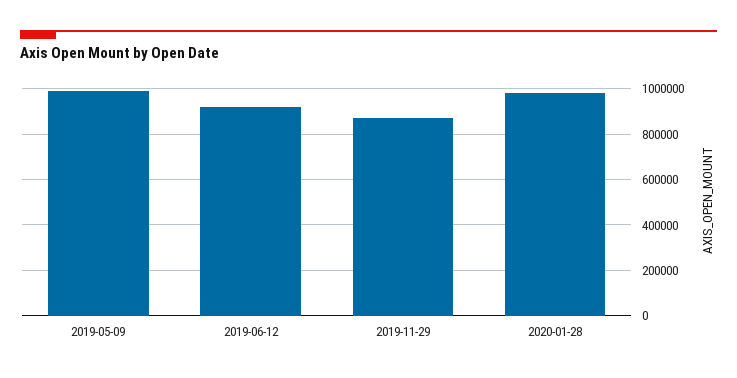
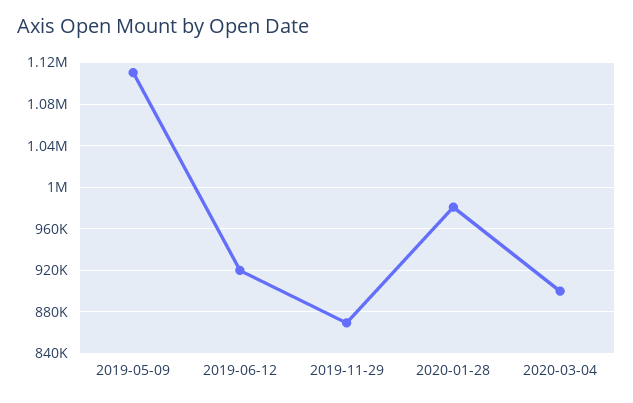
2019-05-09: 1000000 -> 1110000
2020-03-04: none -> 900000

